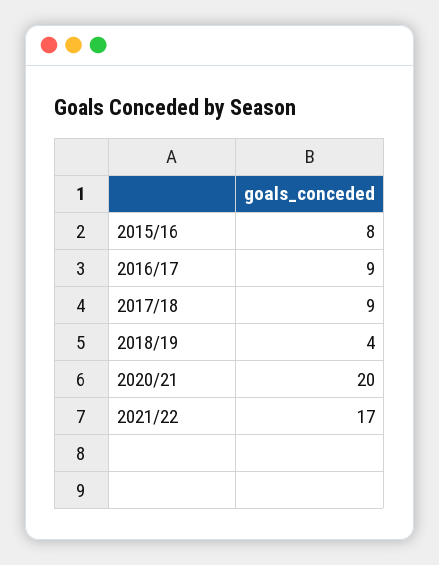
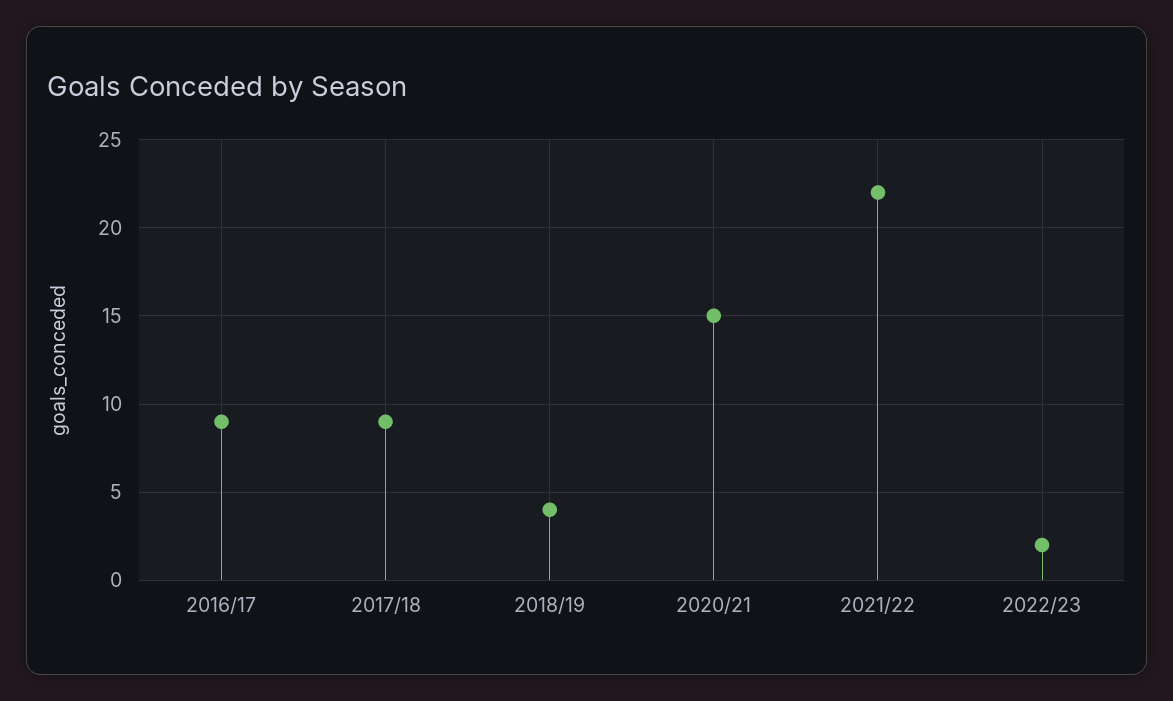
2015/16: 8 -> none
2020/21: 20 -> 15
2021/22: 17 -> 22
2022/23: none -> 2

